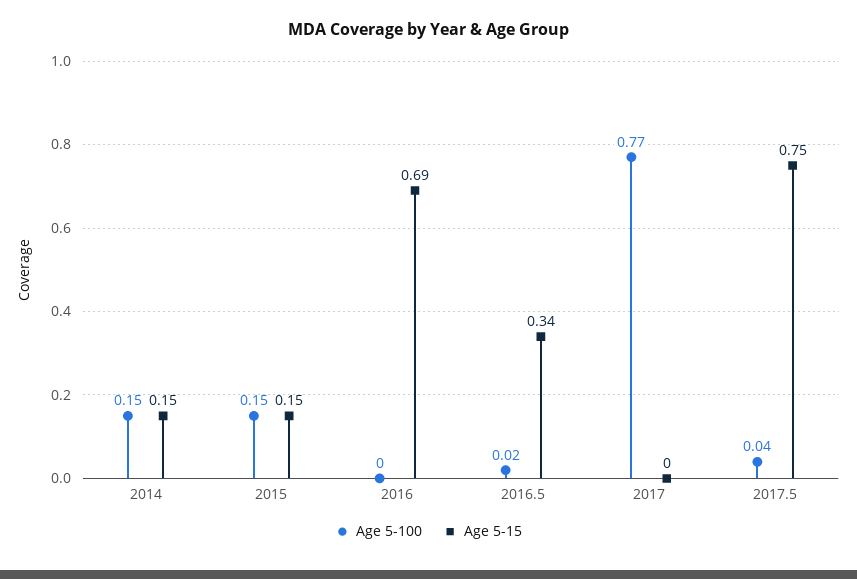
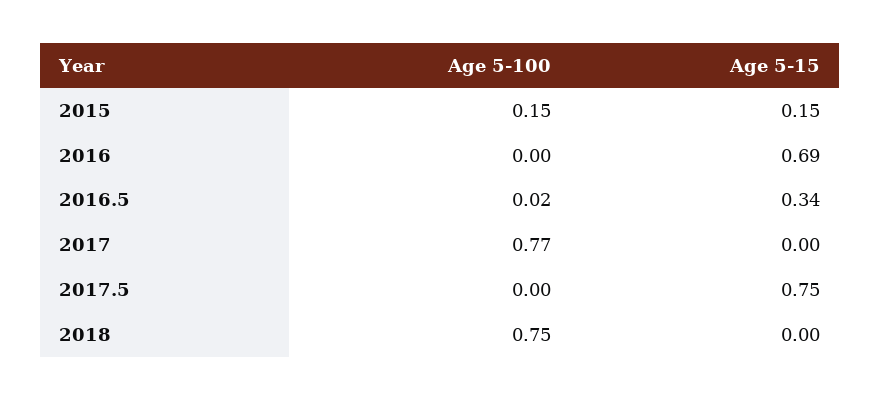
Age 5-100, 2014: 0.15 -> none
Age 5-15, 2014: 0.15 -> none
Age 5-100, 2017.5: 0.04 -> 0
Age 5-100, 2018: none -> 0.75
Age 5-15, 2018: none -> 0

